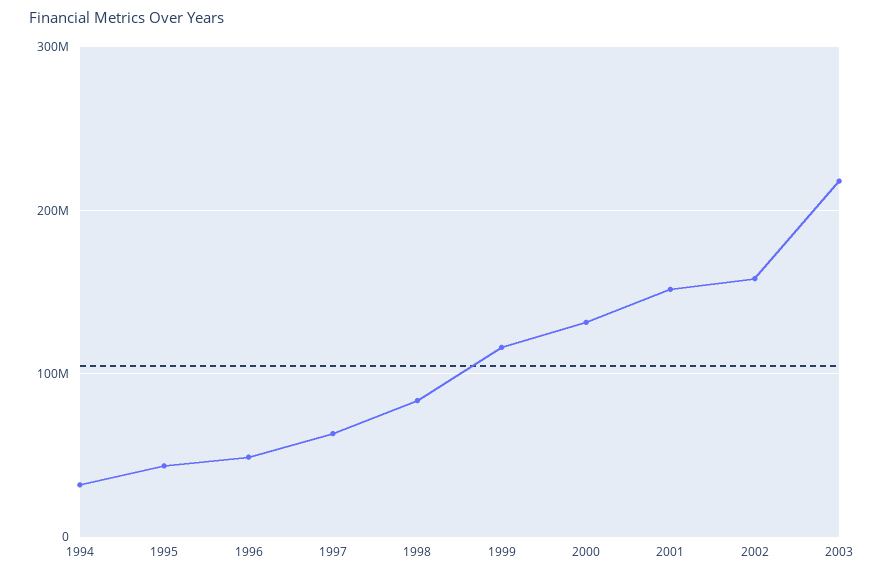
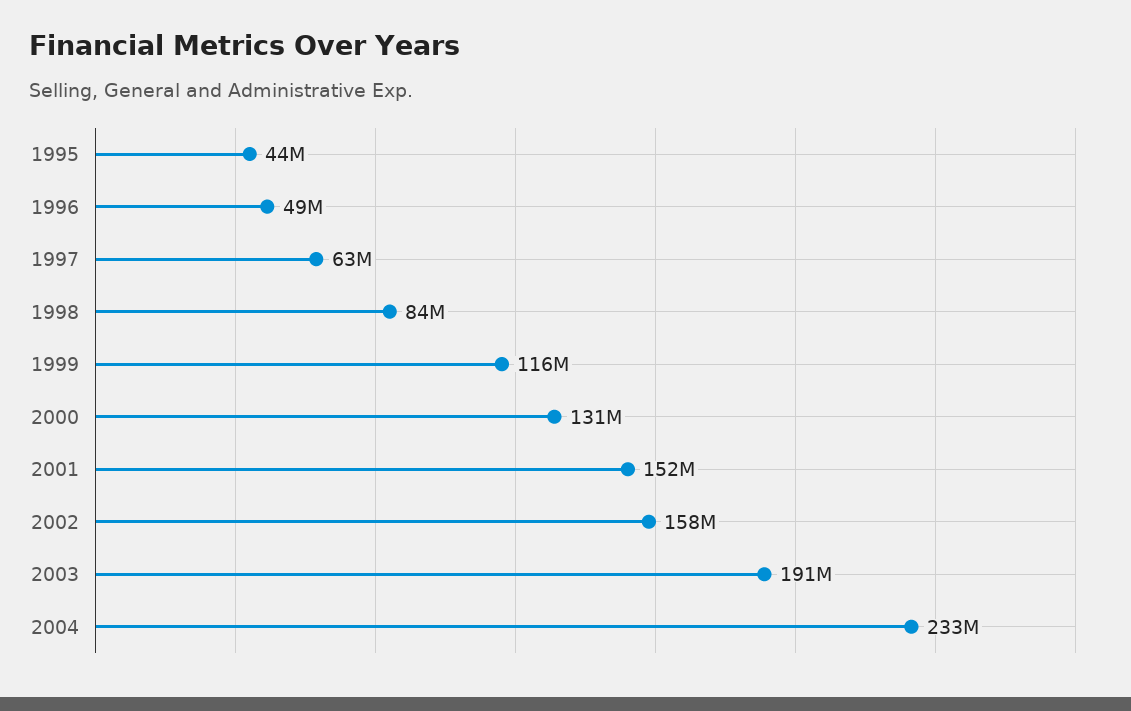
1994: 30000000 -> none
2003: 220000000 -> 191000000
2004: none -> 233000000

